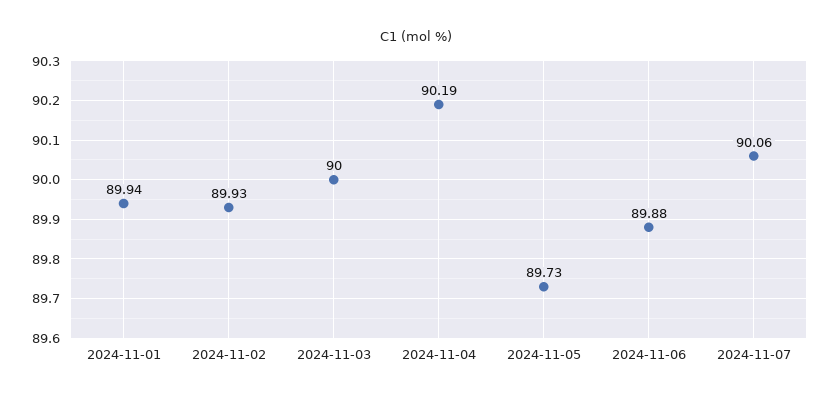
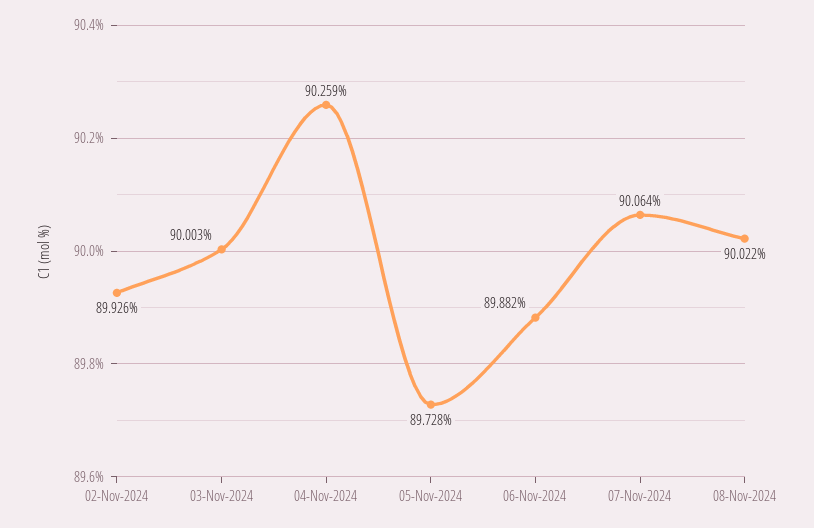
2024-11-01: 89.94 -> none
2024-11-04: 90.19 -> 90.259
08-Nov-2024: none -> 90.022

